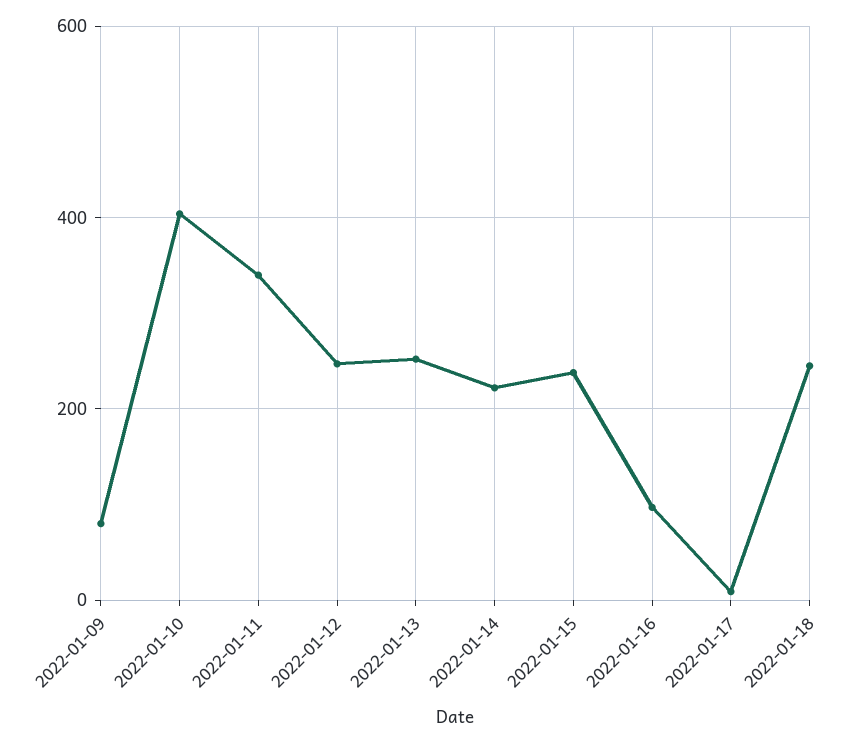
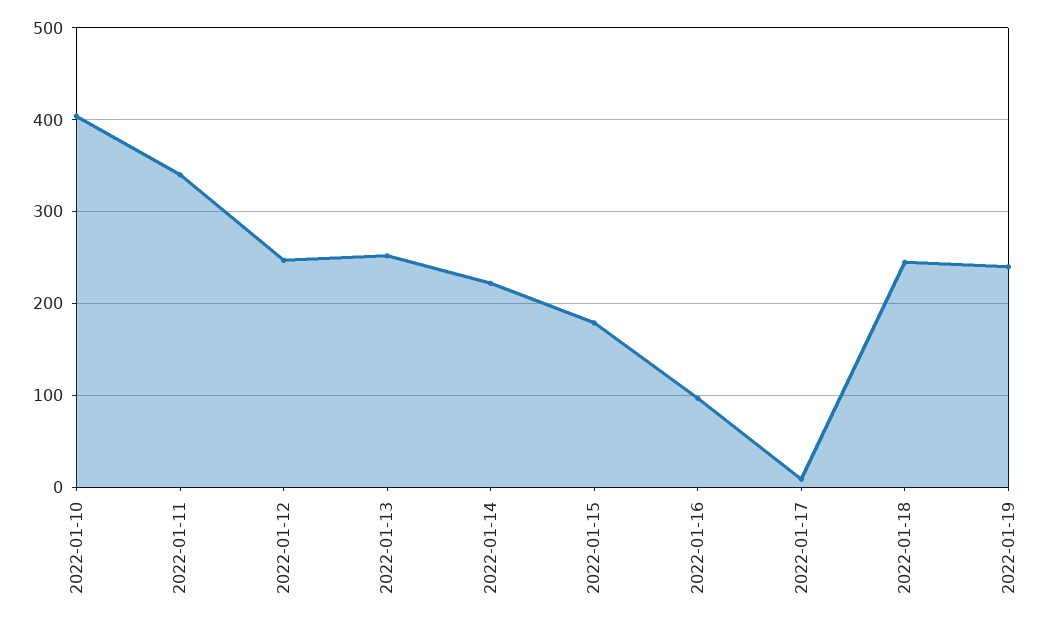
2022-01-09: 80 -> none
2022-01-15: 240 -> 180
2022-01-19: none -> 240

